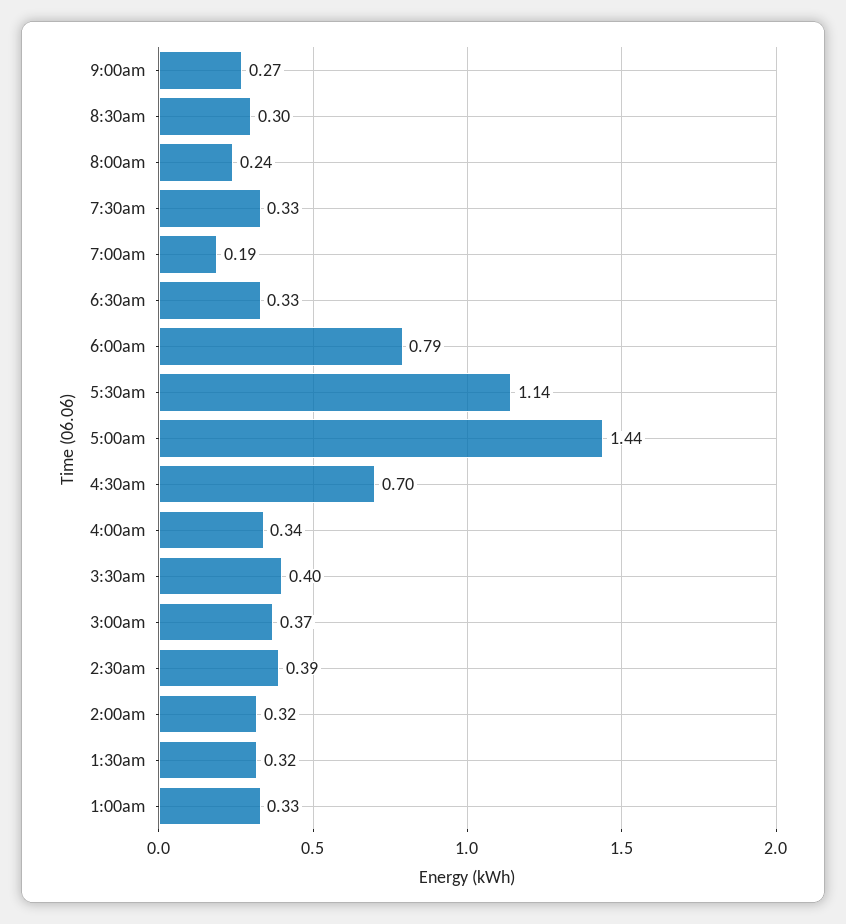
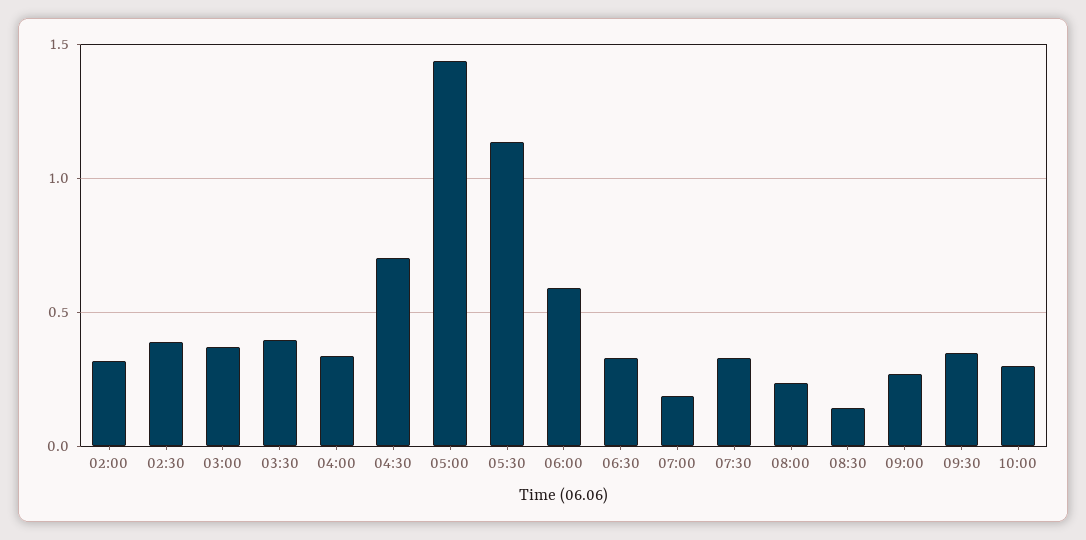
8:30am: 0.3 -> 0.15
6:00am: 0.79 -> 0.6
1:30am: 0.32 -> none
1:00am: 0.33 -> none
09:30: none -> 0.35
10:00: none -> 0.3

